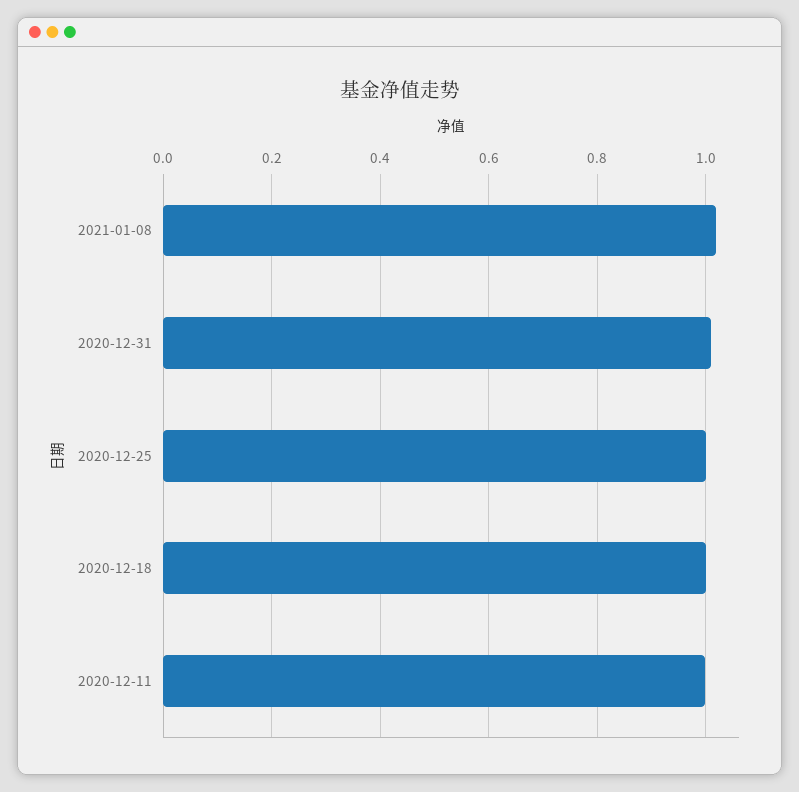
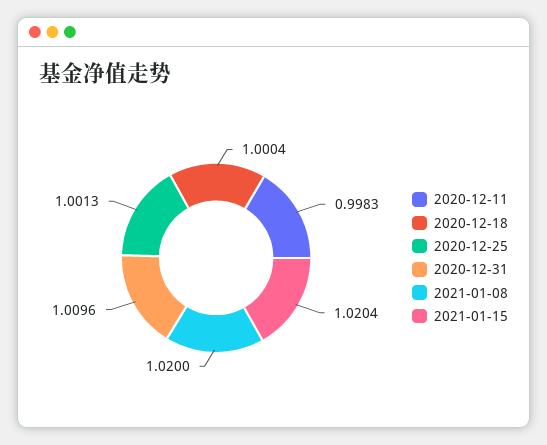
2021-01-15: none -> 1.0204

